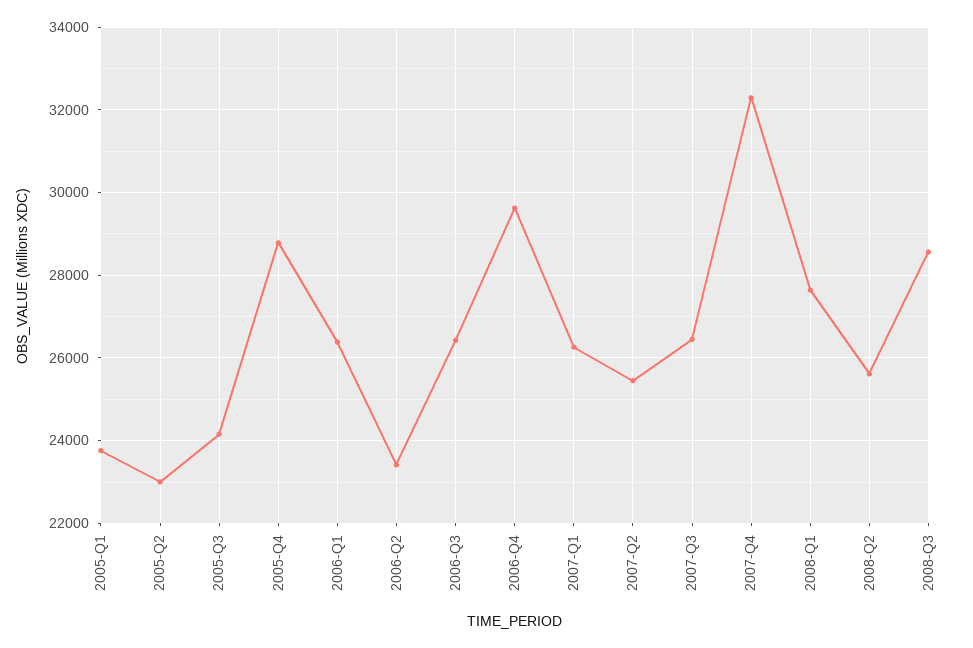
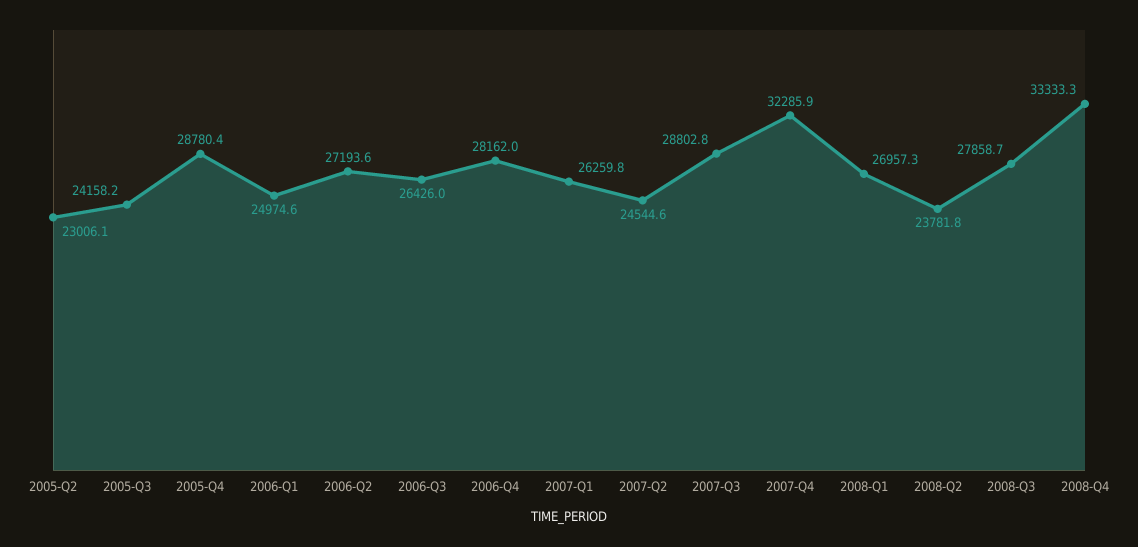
2005-Q1: 23800 -> none
2006-Q1: 26400 -> 24974.6
2006-Q2: 23400 -> 27193.6
2006-Q4: 29600 -> 28162
2007-Q2: 25400 -> 24544.6
2007-Q3: 26400 -> 28802.8
2008-Q1: 27600 -> 26957.3
2008-Q2: 25600 -> 23781.8
2008-Q3: 28600 -> 27858.7
2008-Q4: none -> 33333.3

